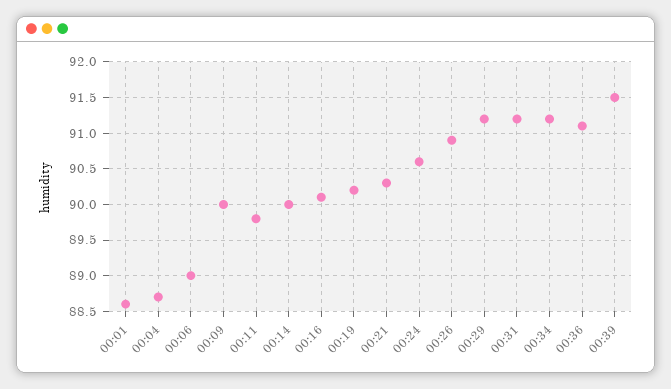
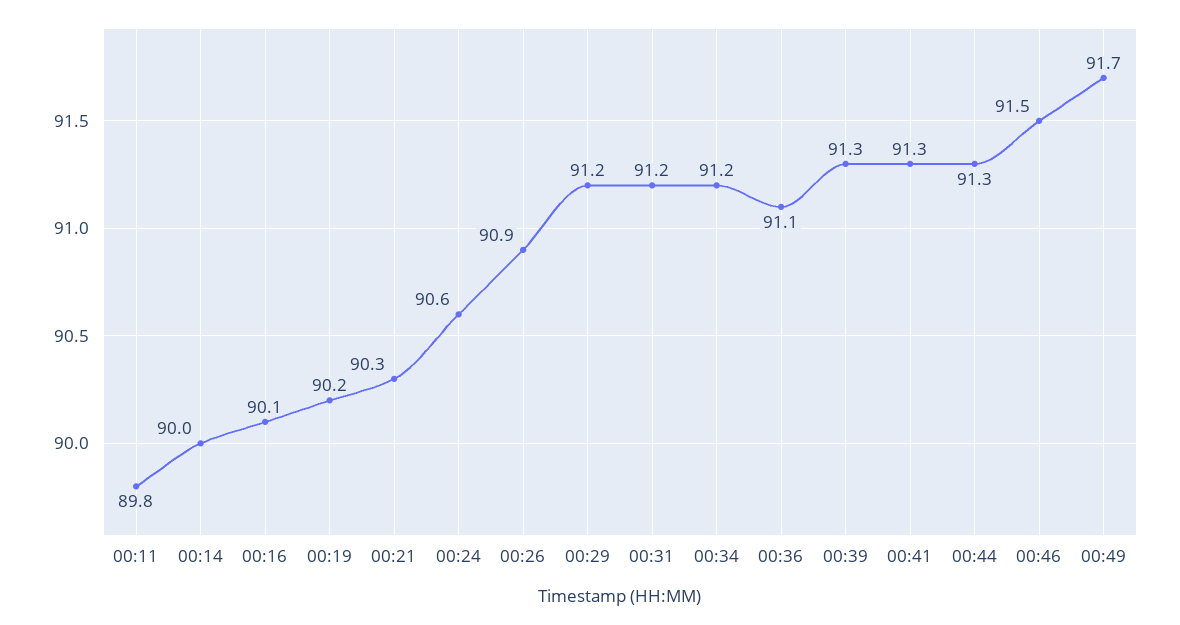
00:01: 88.6 -> none
00:04: 88.7 -> none
00:06: 89 -> none
00:09: 90 -> none
00:39: 91.5 -> 91.3
00:41: none -> 91.3
00:44: none -> 91.3
00:46: none -> 91.5
00:49: none -> 91.7

